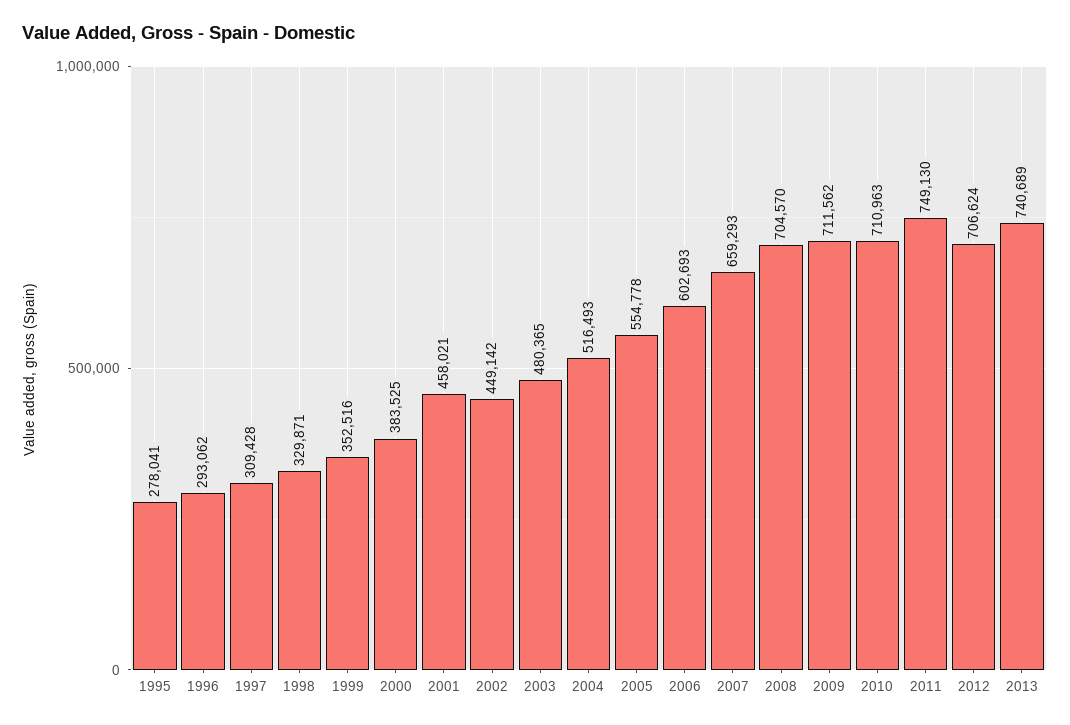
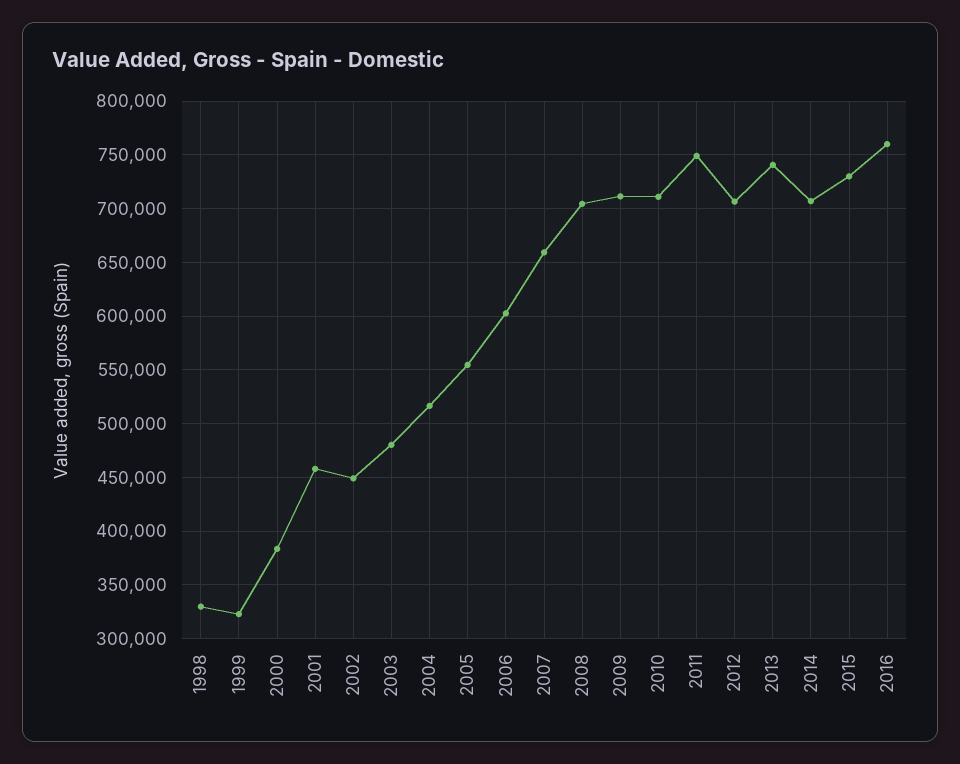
1995: 278041 -> none
1996: 293062 -> none
1997: 309428 -> none
1999: 352516 -> 320000
2014: none -> 710000
2015: none -> 730000
2016: none -> 760000

